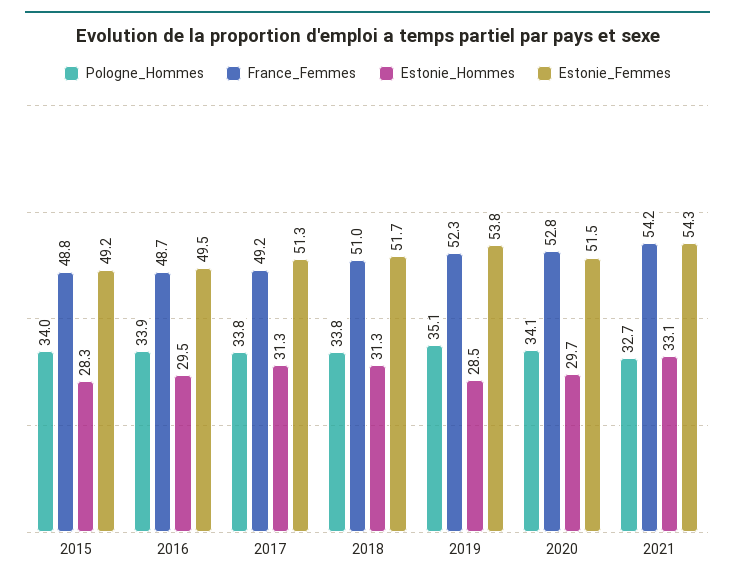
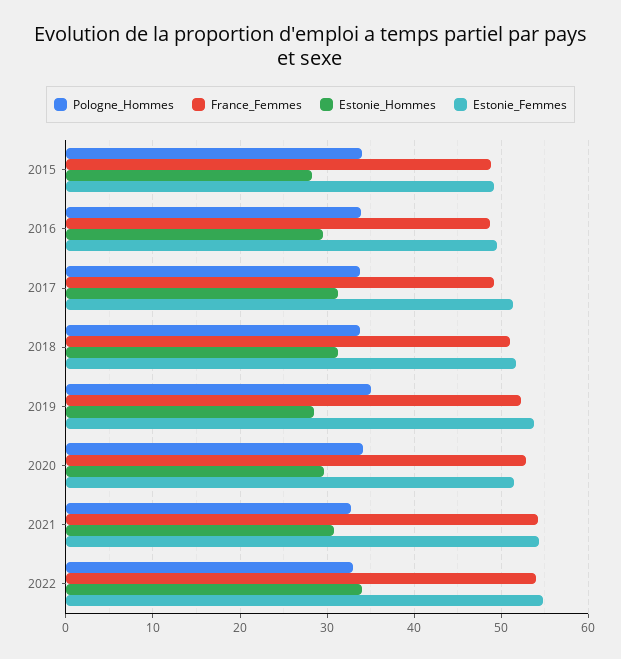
Estonie_Hommes, 2021: 33.1 -> 31
Pologne_Hommes, 2022: none -> 33
France_Femmes, 2022: none -> 54
Estonie_Hommes, 2022: none -> 34
Estonie_Femmes, 2022: none -> 55

